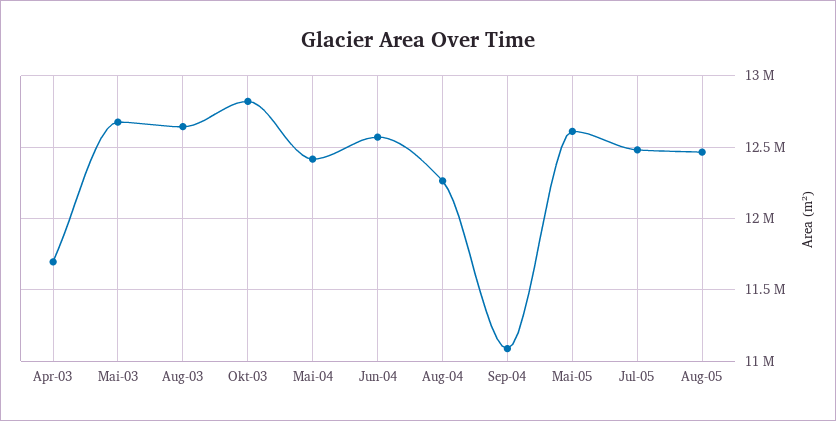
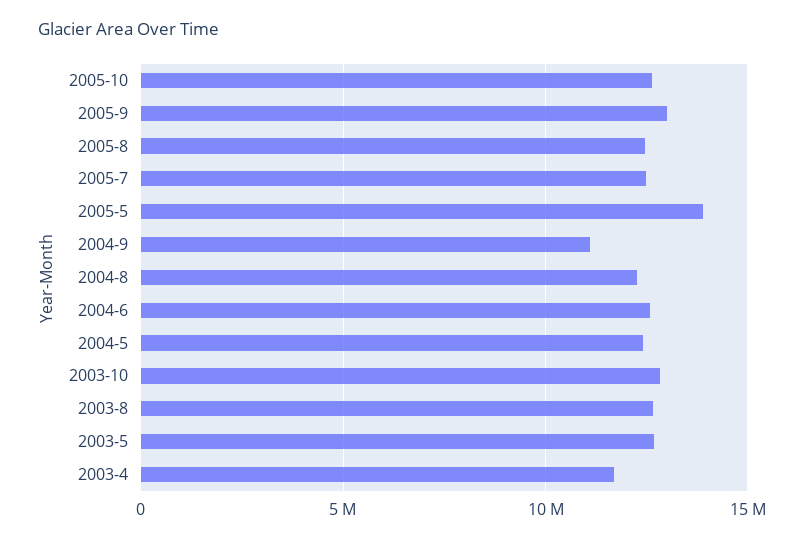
Mai-05: 12600000 -> 14000000
2005-10: none -> 12500000
2005-9: none -> 13000000

